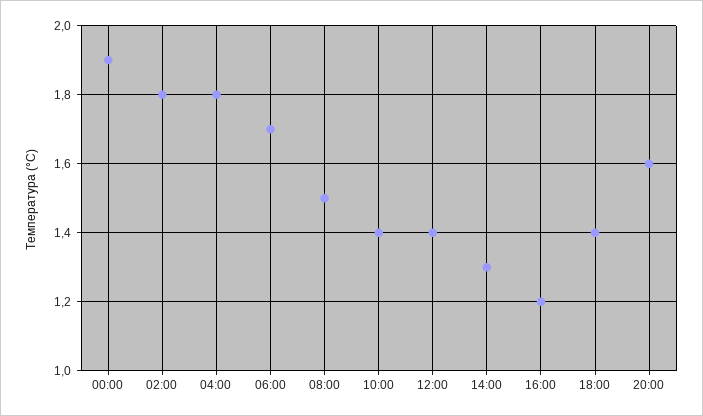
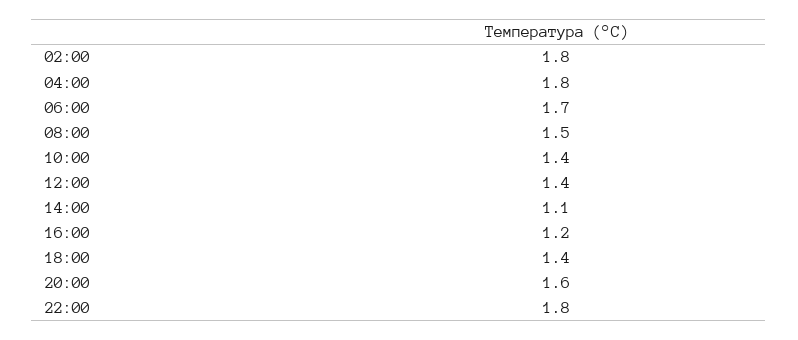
00:00: 1.9 -> none
14:00: 1.3 -> 1.1
22:00: none -> 1.8

